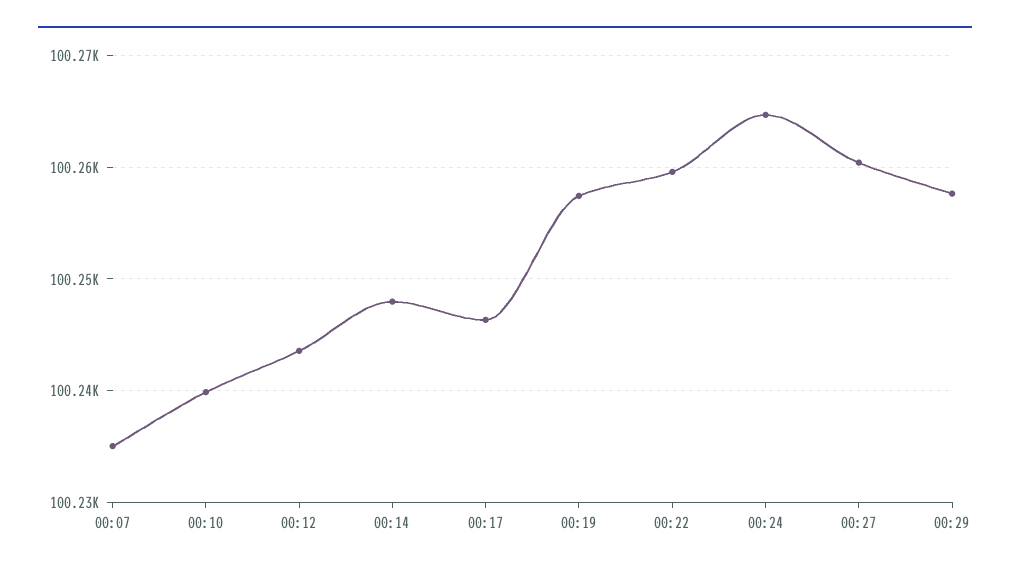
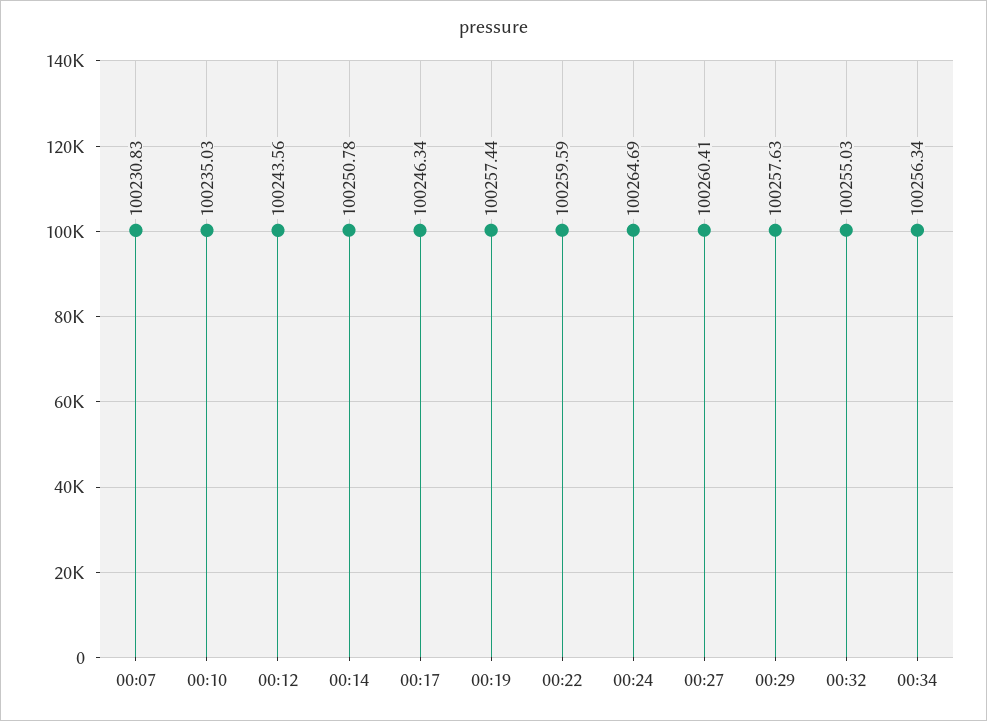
00:07: 100235 -> 100230.83
00:10: 100240 -> 100235.03
00:14: 100248 -> 100250.78
00:32: none -> 100255.03
00:34: none -> 100256.34

